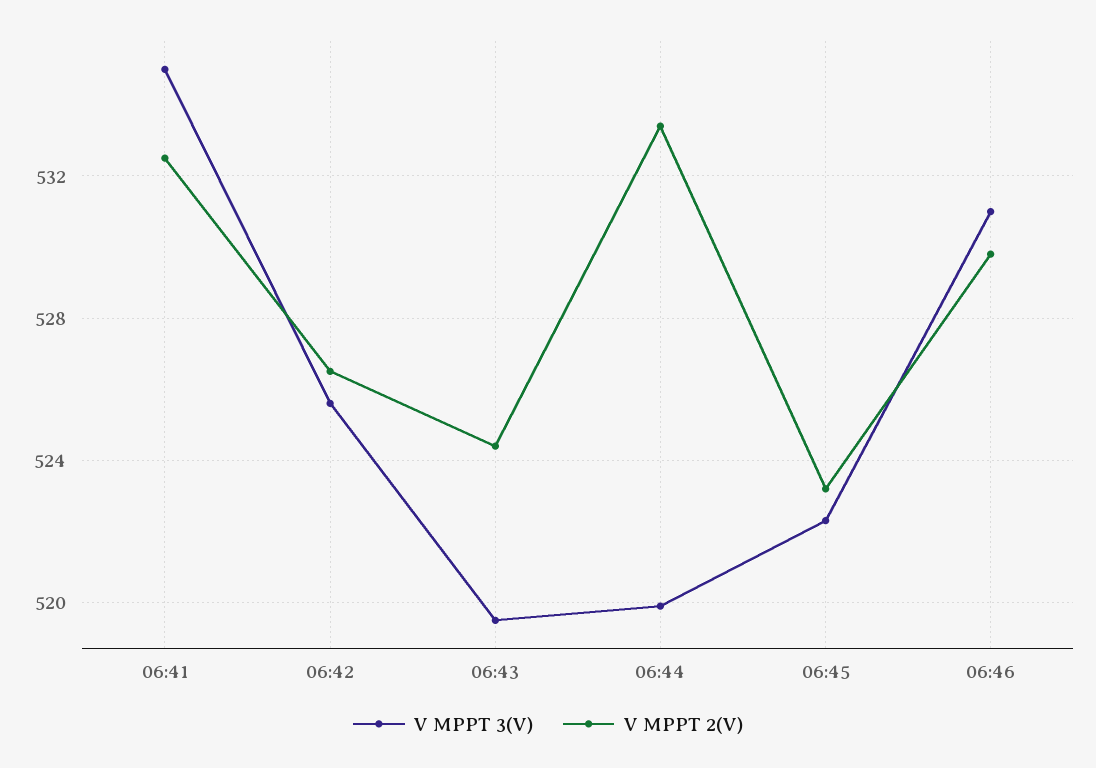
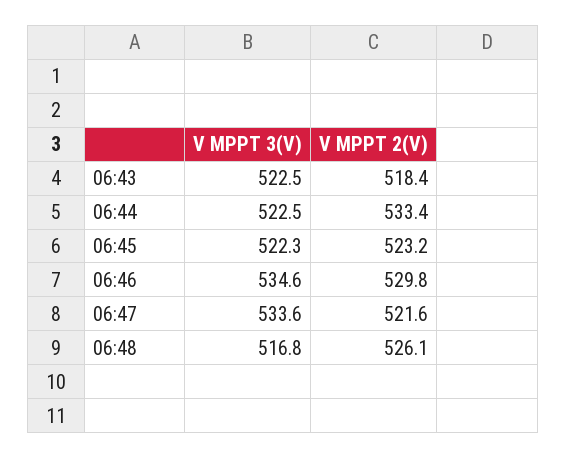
V MPPT 3(V), 06:41: 535 -> none
V MPPT 2(V), 06:41: 532.5 -> none
V MPPT 3(V), 06:42: 525.5 -> none
V MPPT 2(V), 06:42: 526.5 -> none
V MPPT 3(V), 06:43: 519.5 -> 522.5
V MPPT 2(V), 06:43: 524.5 -> 518.4
V MPPT 3(V), 06:44: 520 -> 522.5
V MPPT 3(V), 06:46: 531 -> 534.6
V MPPT 3(V), 06:47: none -> 533.6
V MPPT 2(V), 06:47: none -> 521.6
V MPPT 3(V), 06:48: none -> 516.8
V MPPT 2(V), 06:48: none -> 526.1

